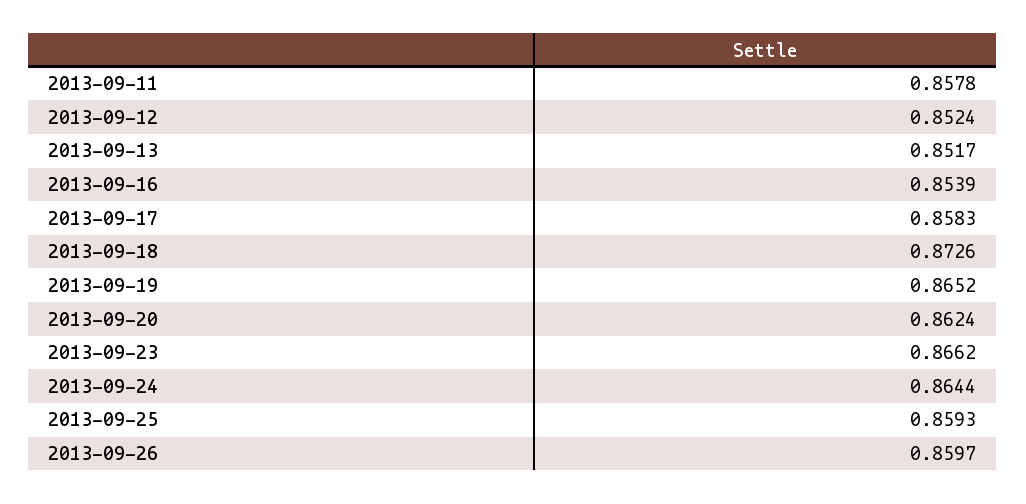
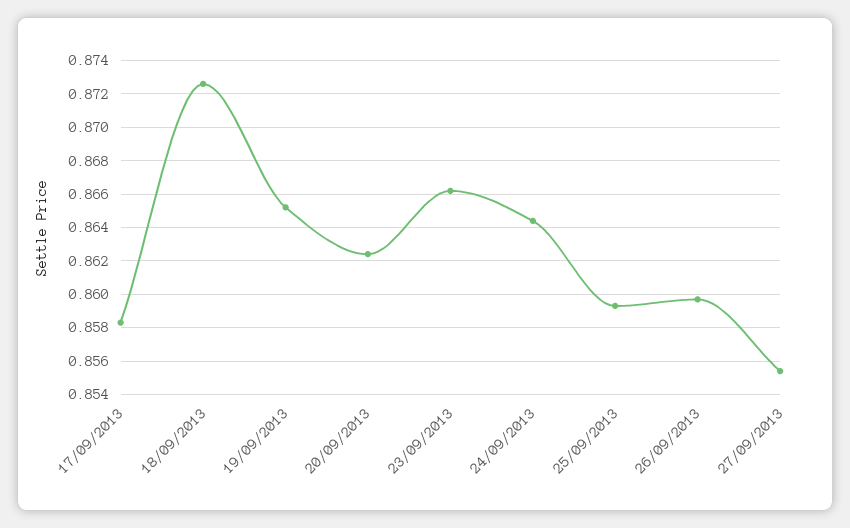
2013-09-11: 0.8578 -> none
2013-09-12: 0.8524 -> none
2013-09-13: 0.8517 -> none
2013-09-16: 0.8539 -> none
27/09/2013: none -> 0.8555

